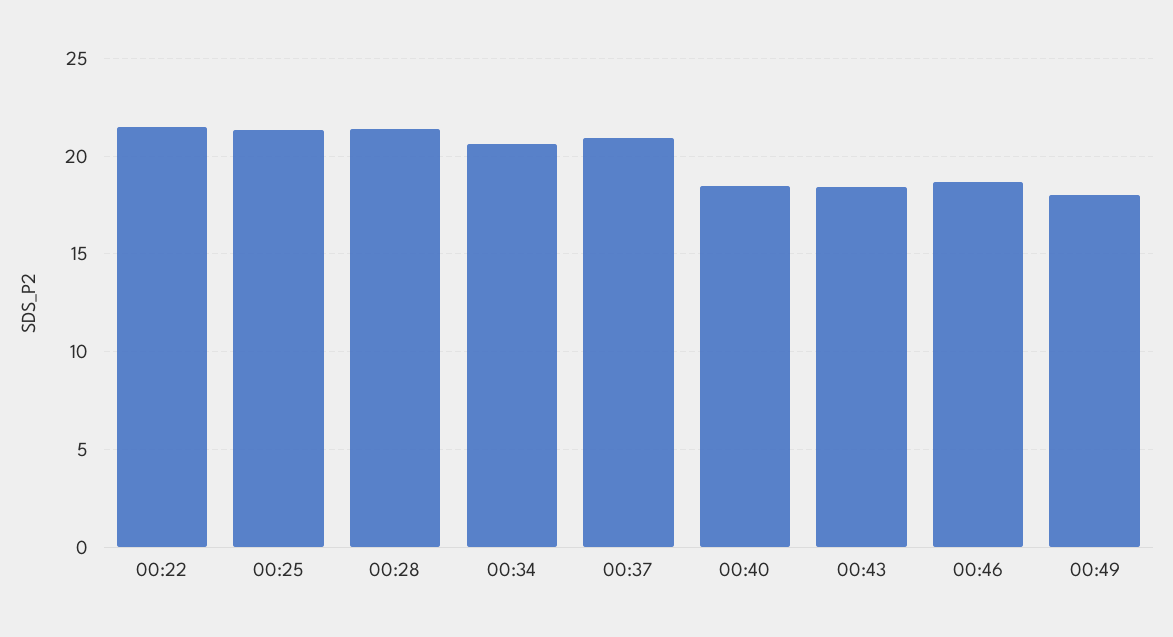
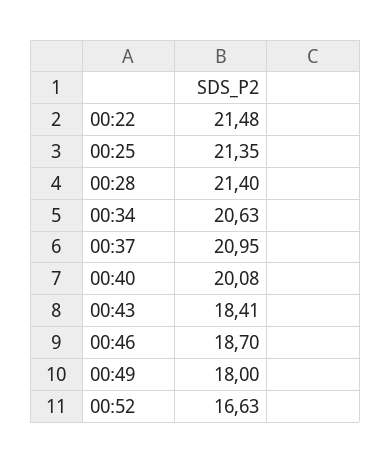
00:40: 18.5 -> 20.08
00:52: none -> 16.63

